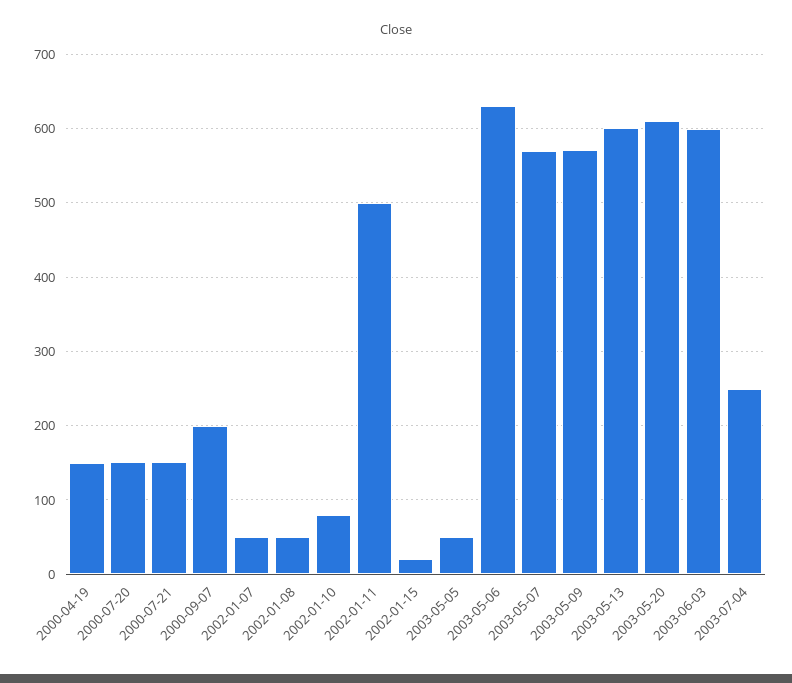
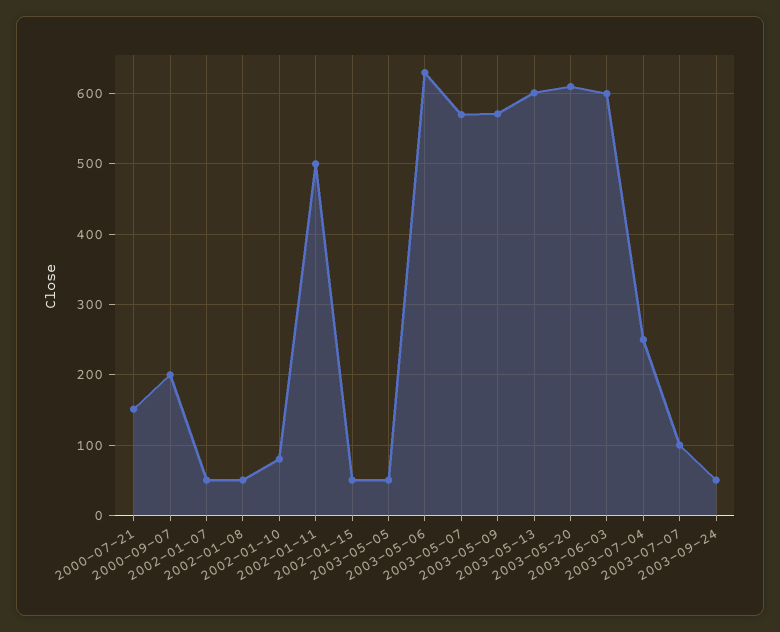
2000-04-19: 150 -> none
2000-07-20: 150 -> none
2002-01-15: 20 -> 50
2003-07-07: none -> 100
2003-09-24: none -> 50

